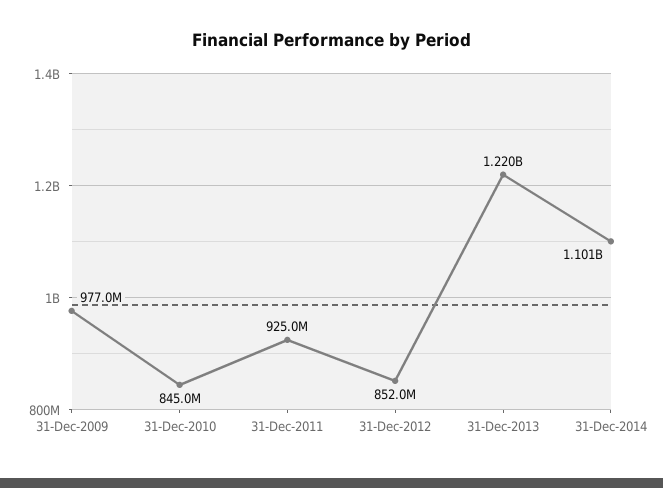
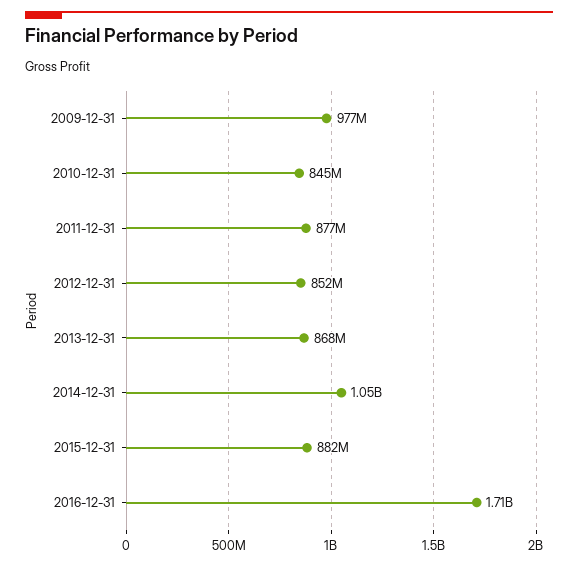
31-Dec-2011: 925000000 -> 877000000
31-Dec-2013: 1220000000 -> 868000000
31-Dec-2014: 1101000000 -> 1050000000
2015-12-31: none -> 882000000
2016-12-31: none -> 1710000000

